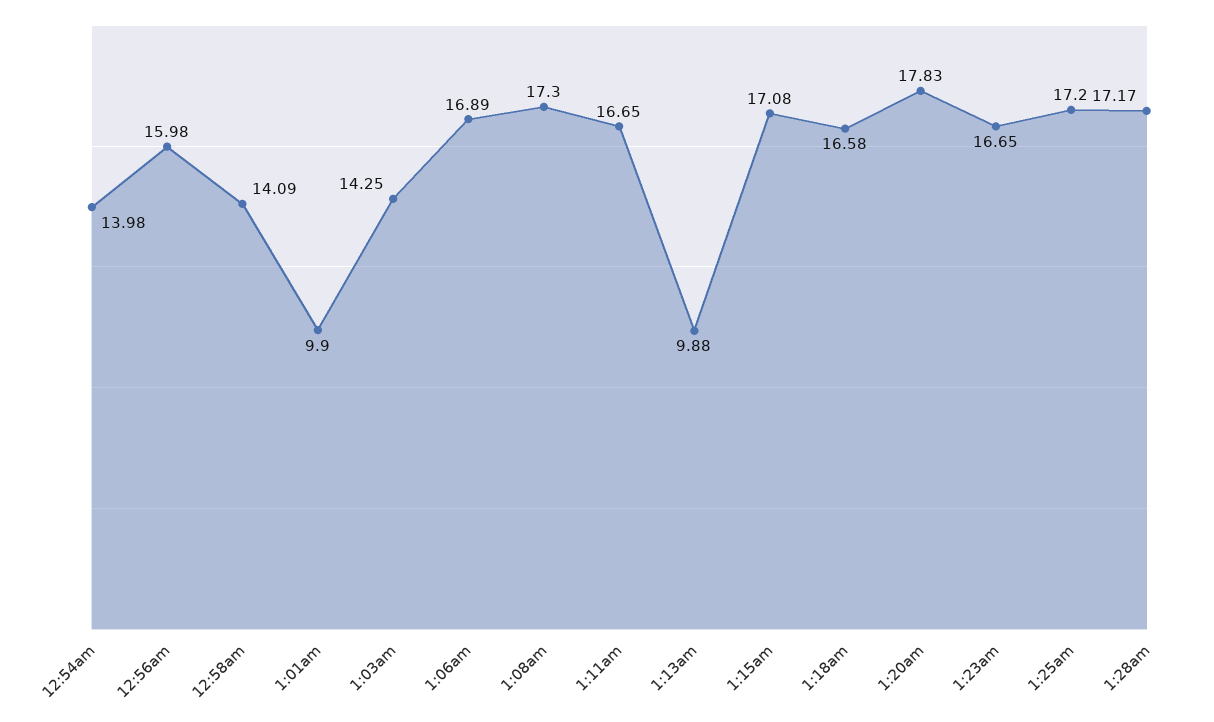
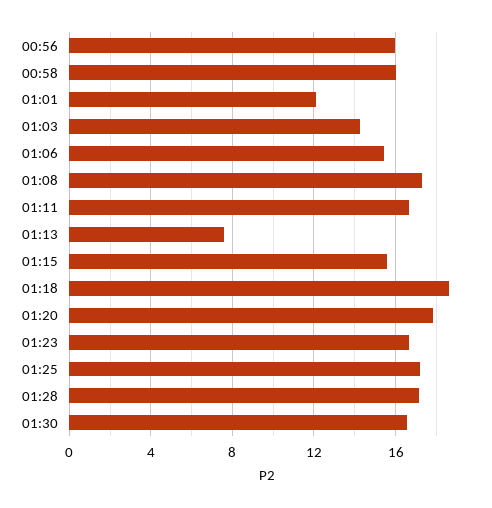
12:54am: 13.98 -> none
12:58am: 14.09 -> 16
1:01am: 9.9 -> 12
1:06am: 16.89 -> 15.5
1:13am: 9.88 -> 7.5
1:15am: 17.08 -> 15.5
1:18am: 16.58 -> 18.5
01:30: none -> 16.5

